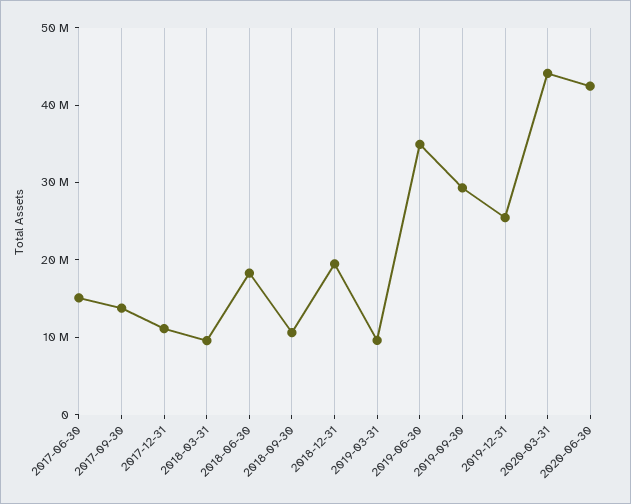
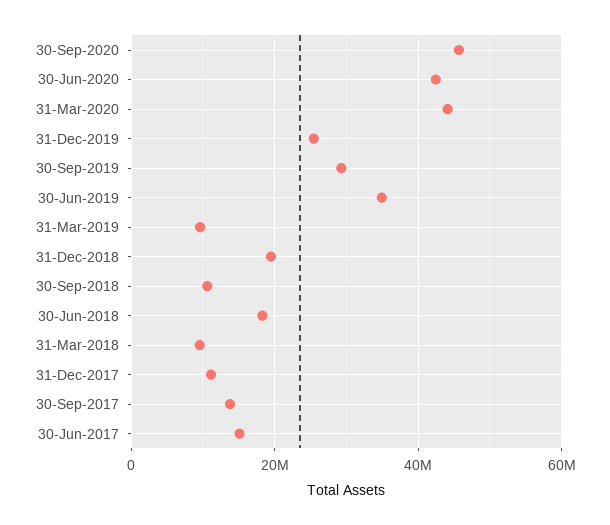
30-Sep-2020: none -> 46000000

